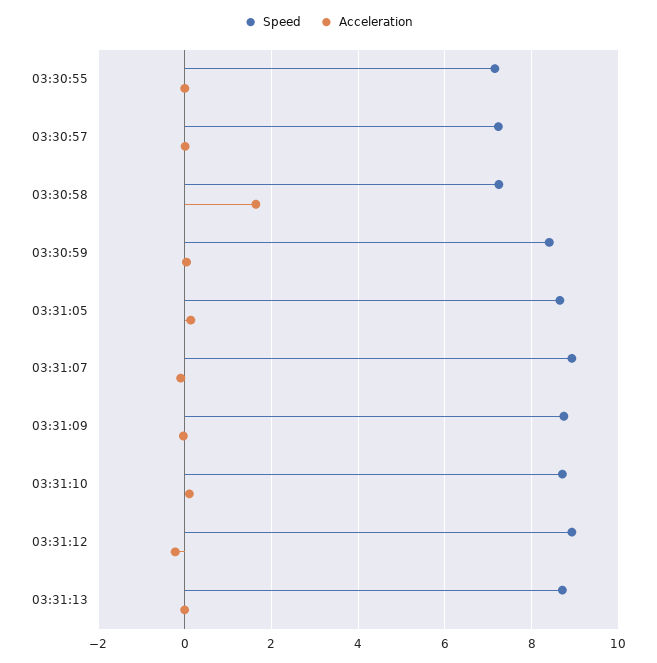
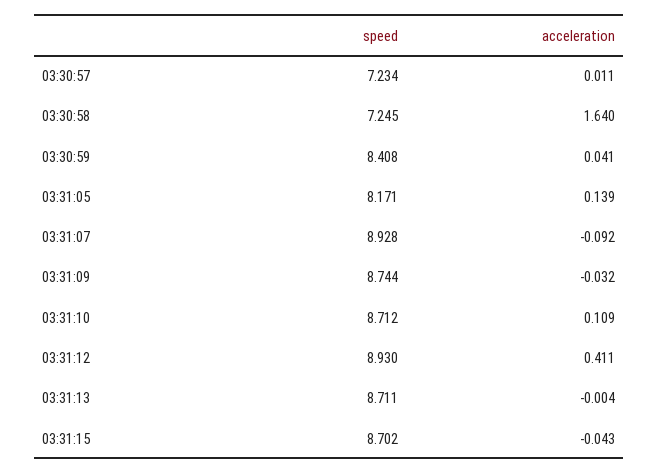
Speed, 03:30:55: 7.2 -> none
Acceleration, 03:30:55: 0 -> none
Speed, 03:31:05: 8.6 -> 8.171
Acceleration, 03:31:12: -0.2 -> 0.411
Speed, 03:31:15: none -> 8.702
Acceleration, 03:31:15: none -> -0.043

